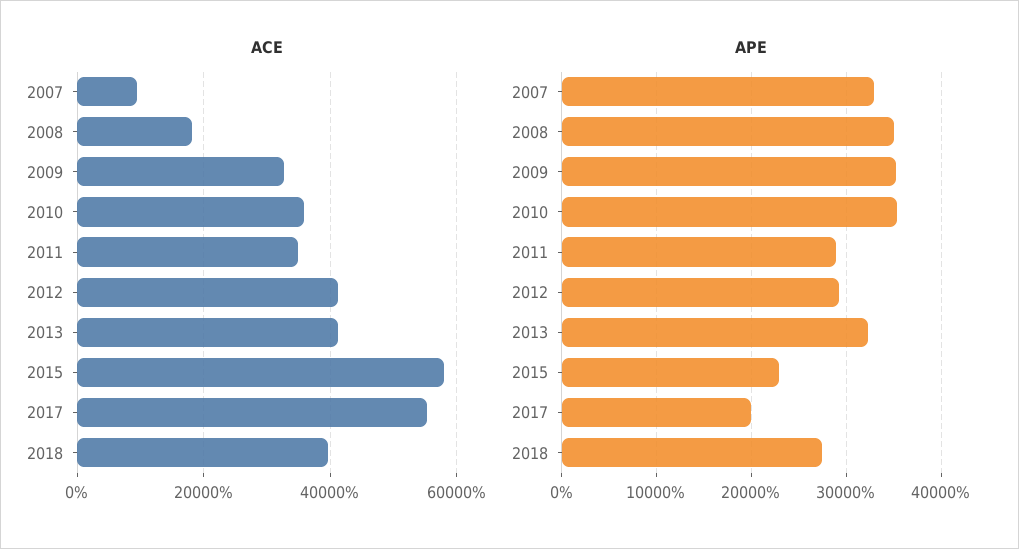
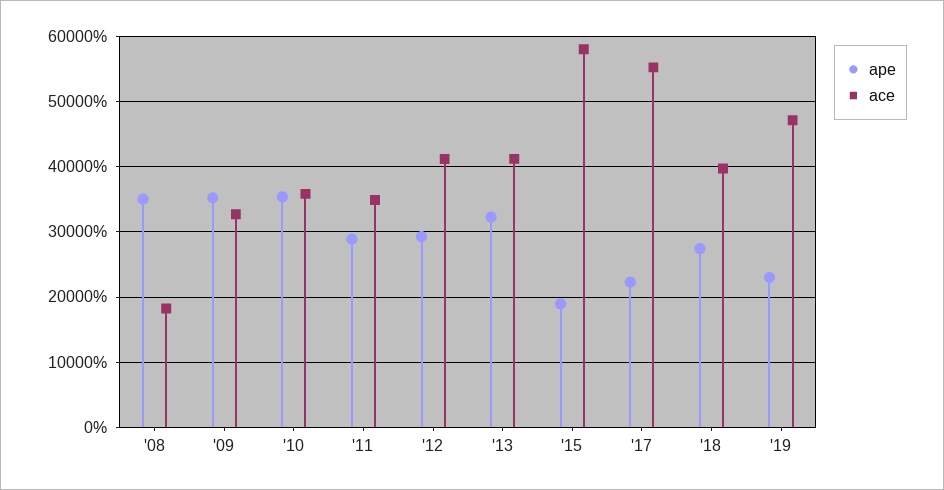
ACE, 2007: 10000 -> none
APE, 2007: 33000 -> none
APE, 2015: 23000 -> 19000
APE, 2017: 20000 -> 22000
APE, '19: none -> 23000
ACE, '19: none -> 47000

